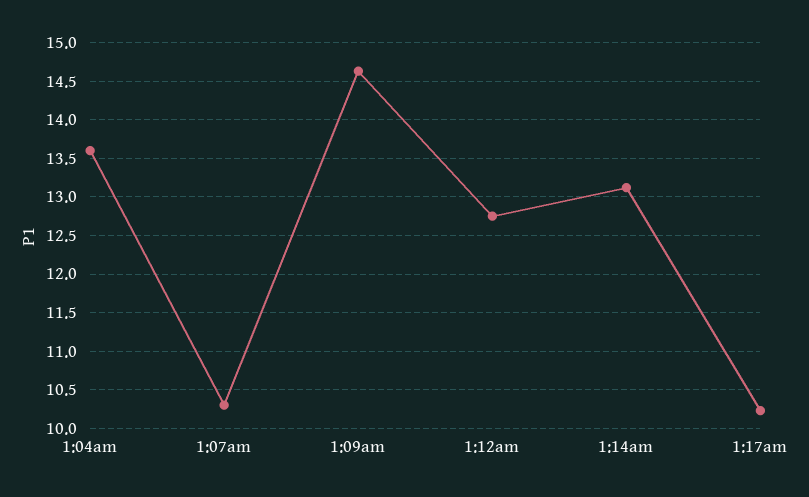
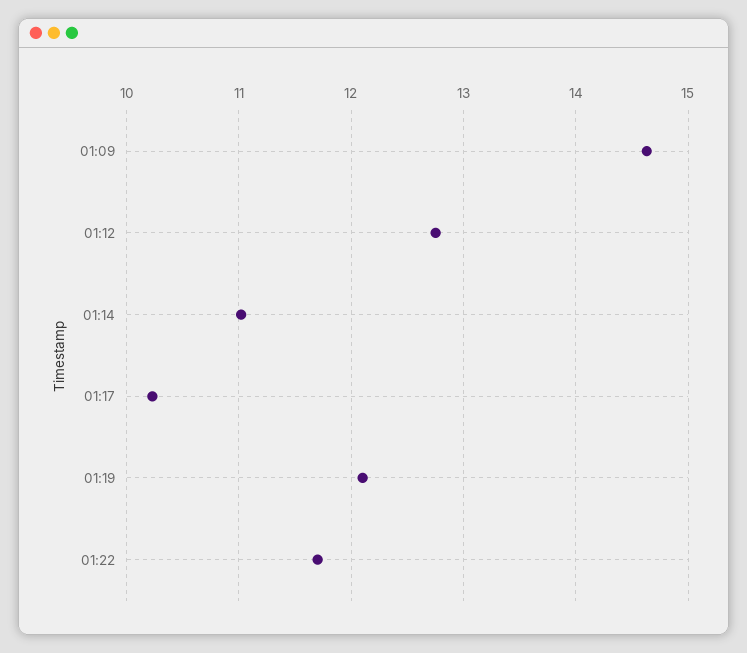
1:04am: 13.6 -> none
1:07am: 10.3 -> none
1:14am: 13.1 -> 11
01:19: none -> 12.1
01:22: none -> 11.7

